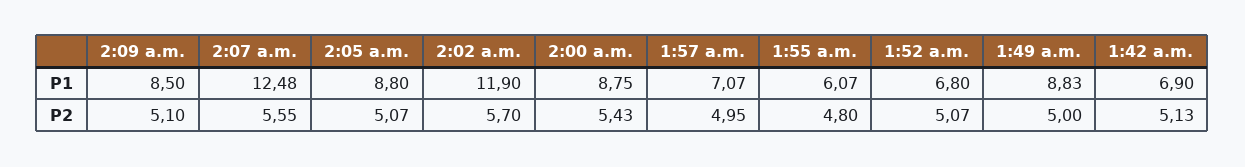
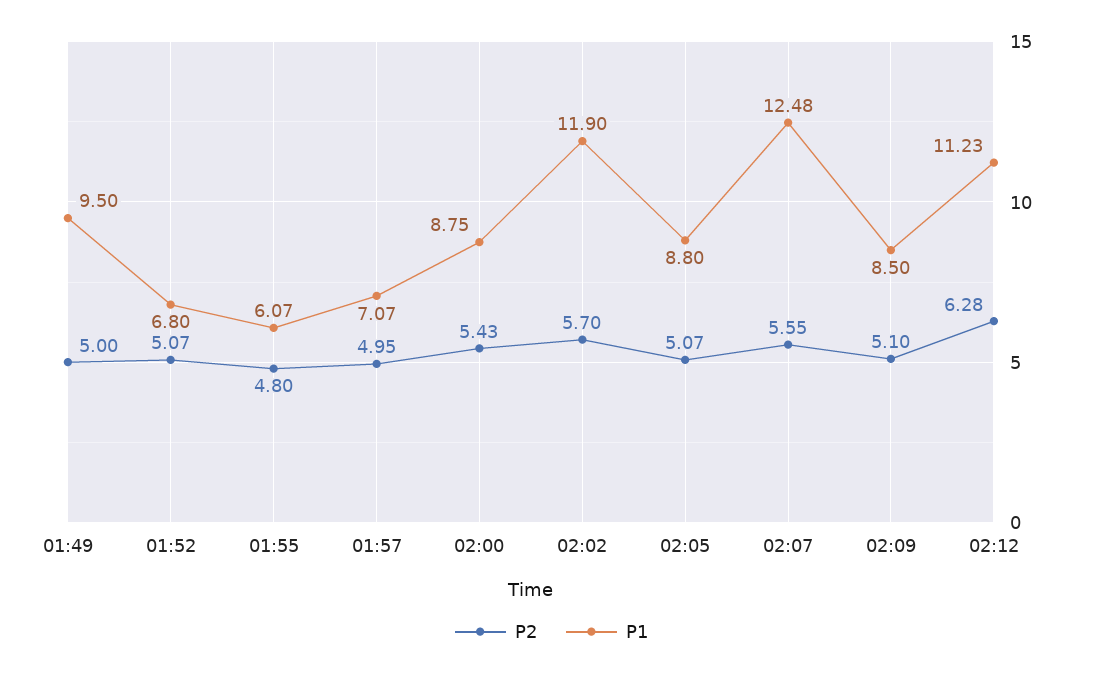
P1, 1:49 a.m.: 8.83 -> 9.5
P1, 1:42 a.m.: 6.9 -> none
P2, 1:42 a.m.: 5.13 -> none
P2, 02:12: none -> 6.28
P1, 02:12: none -> 11.23

